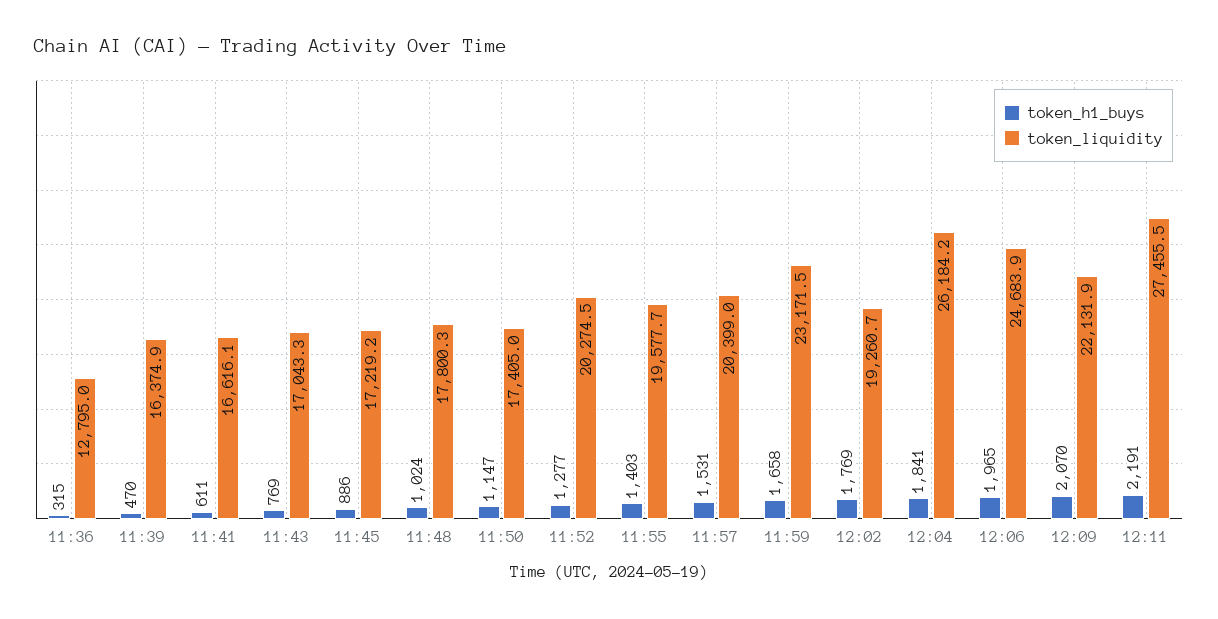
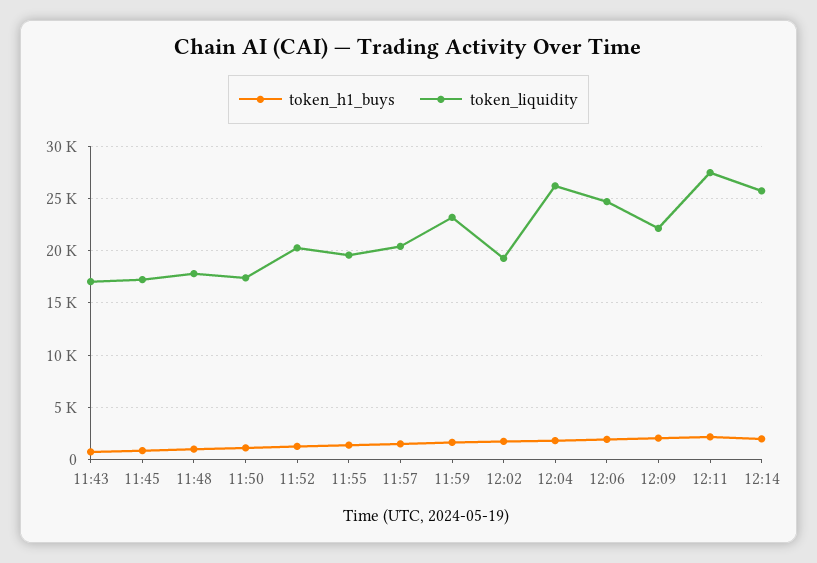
token_h1_buys, 11:36: 315 -> none
token_liquidity, 11:36: 12795 -> none
token_h1_buys, 11:39: 470 -> none
token_liquidity, 11:39: 16374.9 -> none
token_h1_buys, 11:41: 611 -> none
token_liquidity, 11:41: 16616.1 -> none
token_h1_buys, 12:14: none -> 2000
token_liquidity, 12:14: none -> 26000

